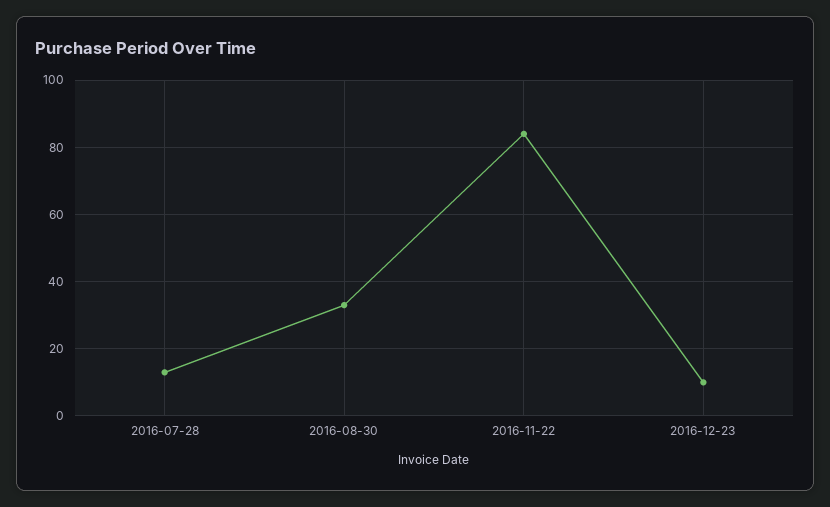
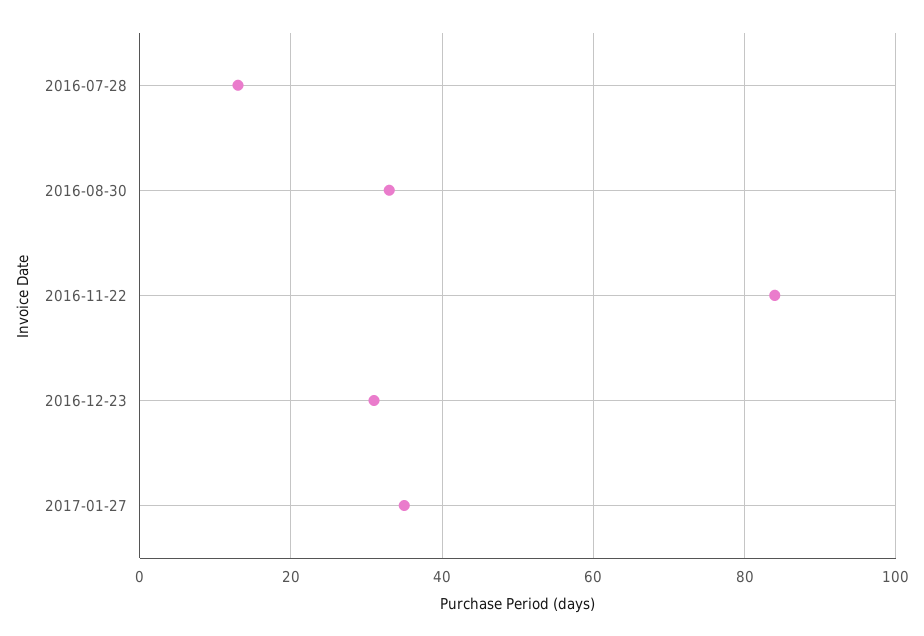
2016-12-23: 10 -> 30
2017-01-27: none -> 35

